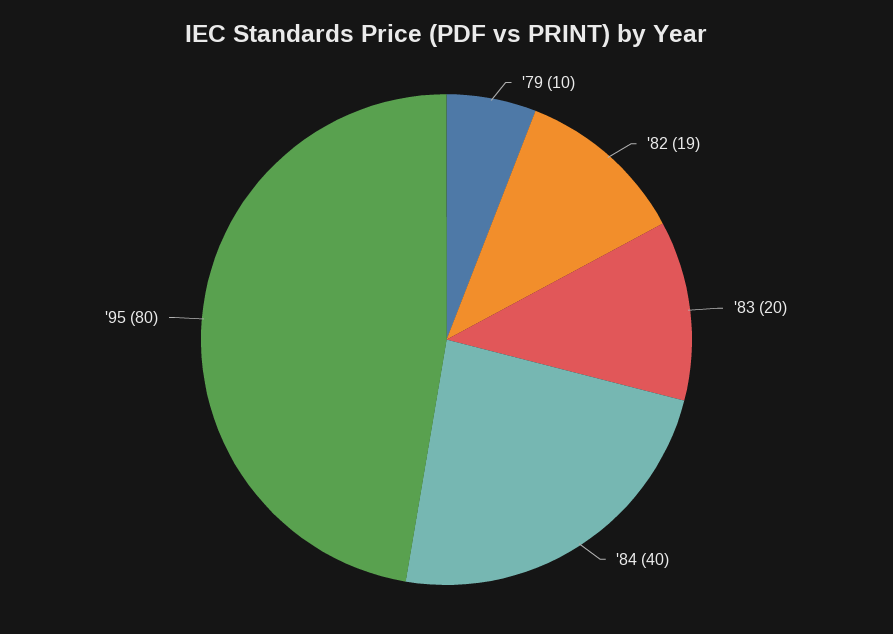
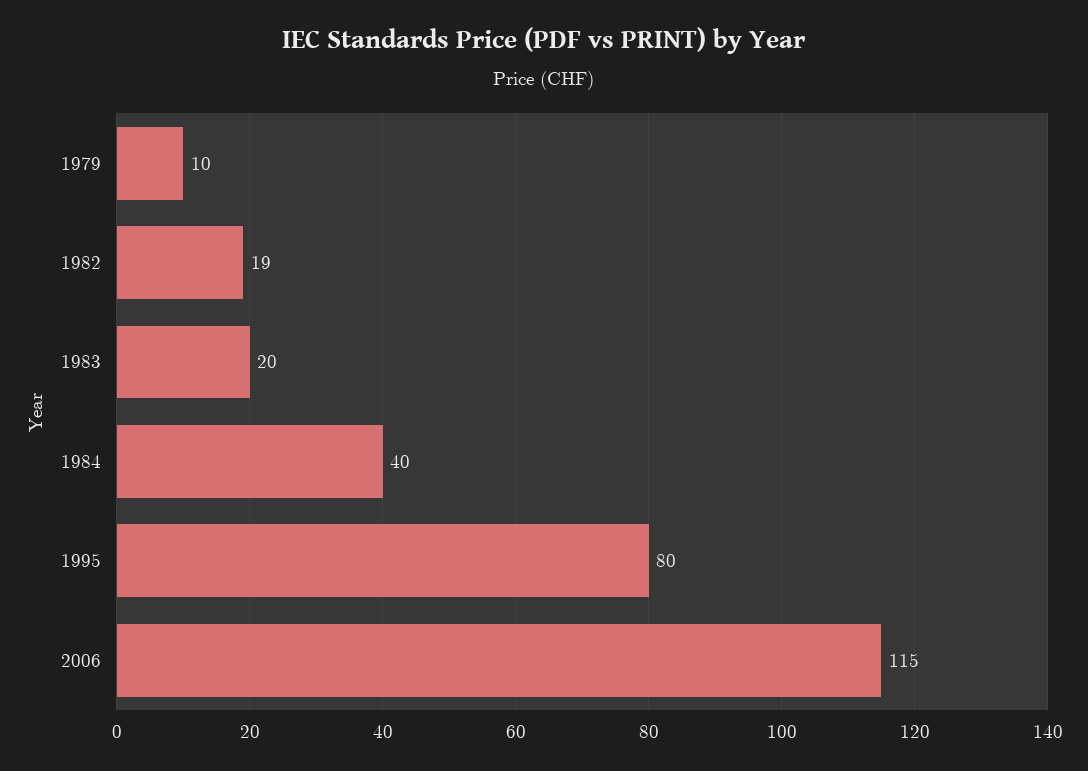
2006: none -> 115

